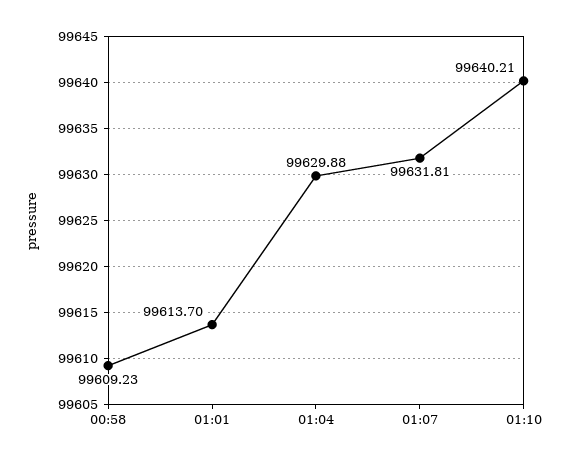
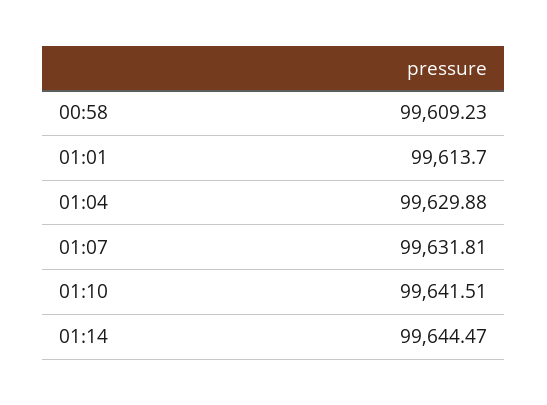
01:10: 99640.21 -> 99641.51
01:14: none -> 99644.47

